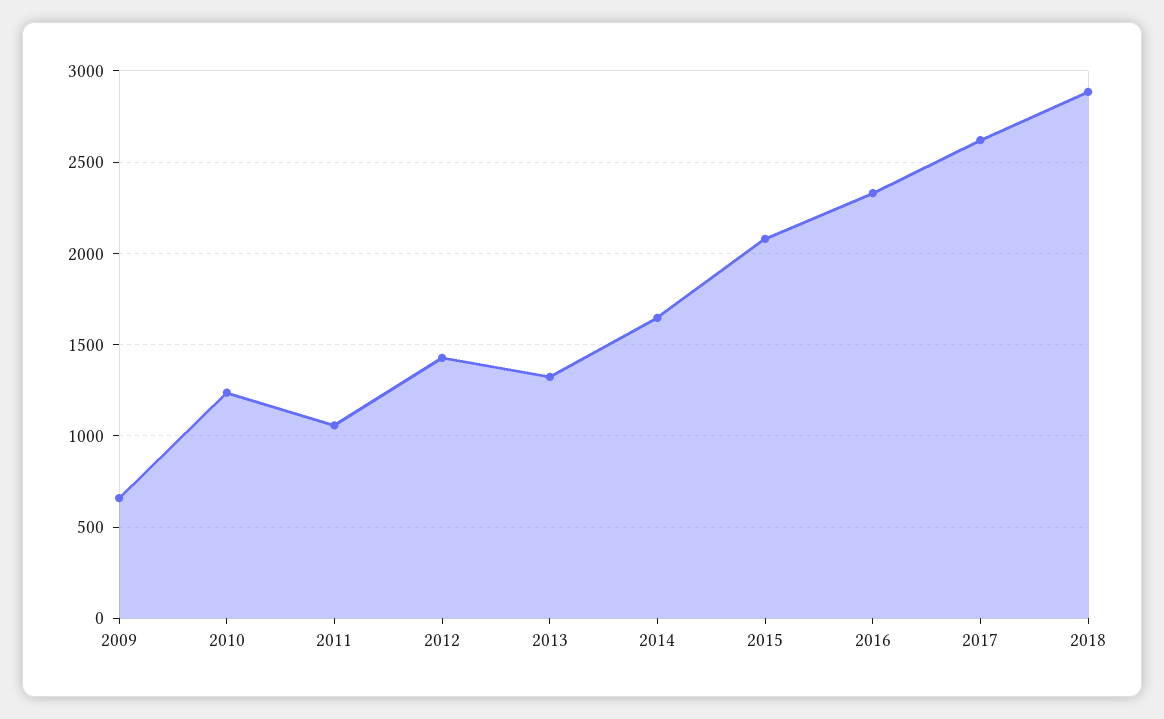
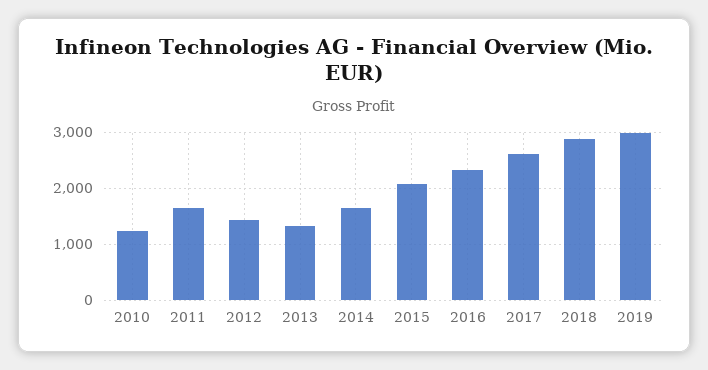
2009: 650 -> none
2011: 1050 -> 1600
2019: none -> 3000

